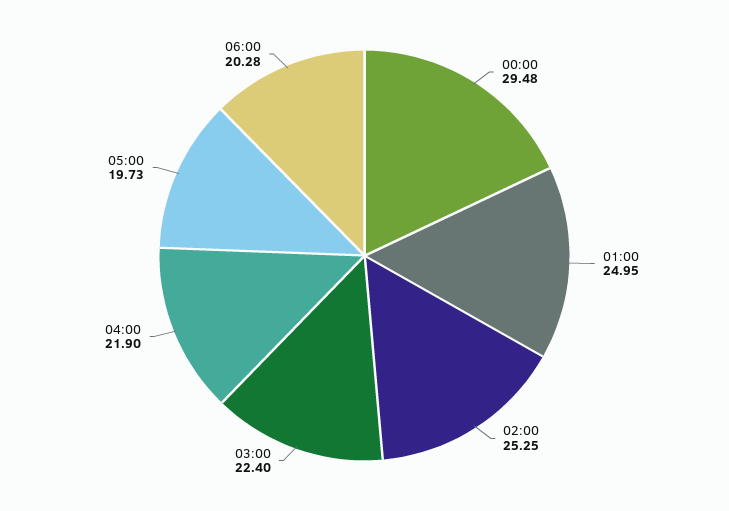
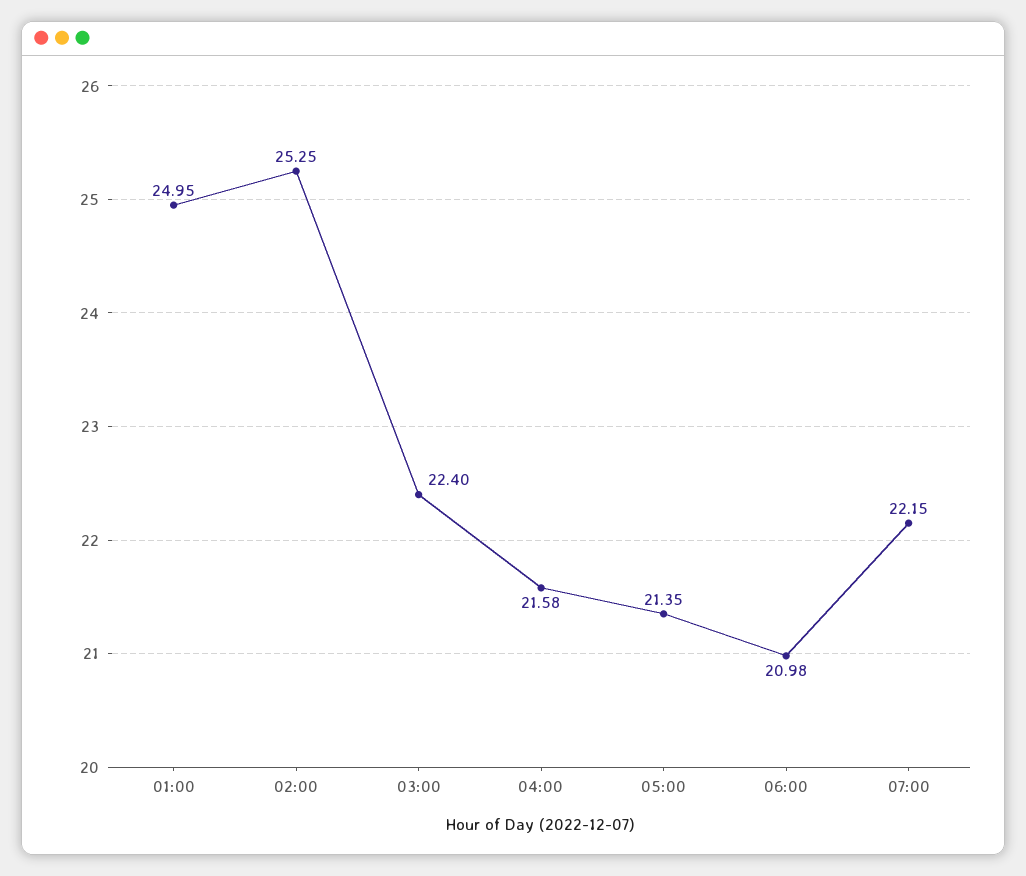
00:00: 29.48 -> none
04:00: 21.9 -> 21.58
05:00: 19.73 -> 21.35
06:00: 20.28 -> 20.98
07:00: none -> 22.15

